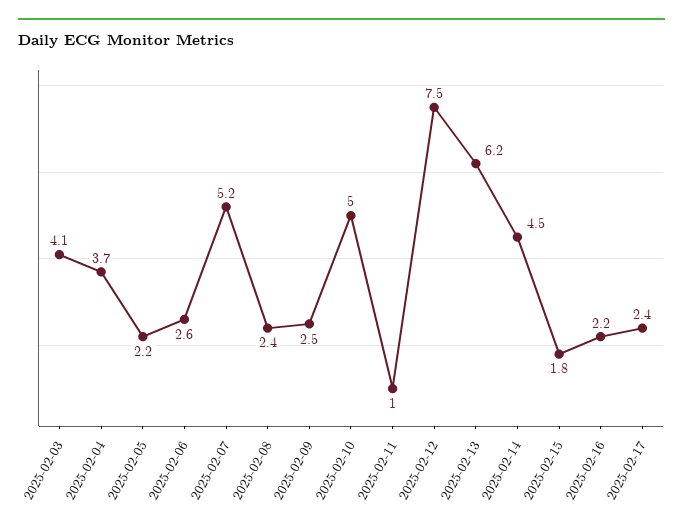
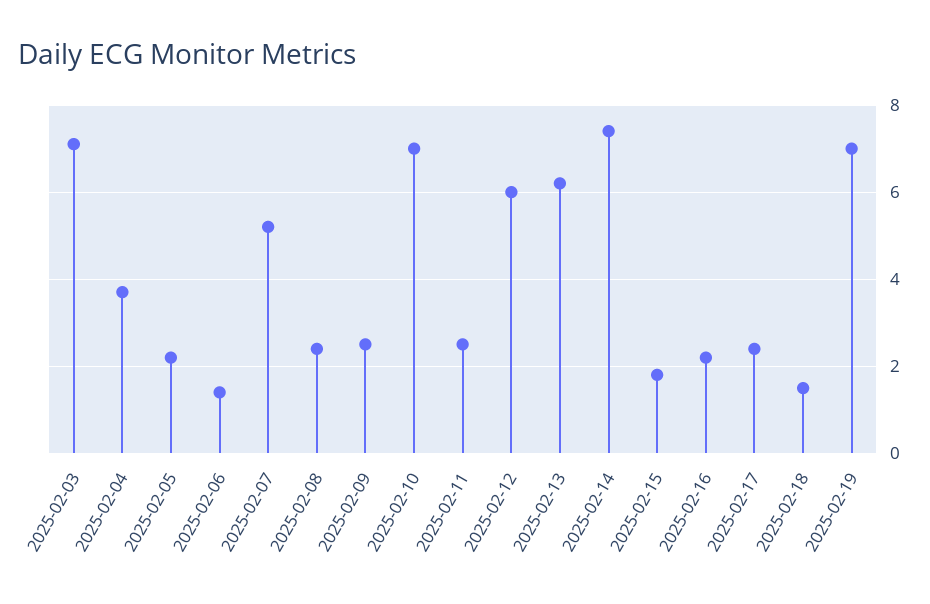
2025-02-03: 4.1 -> 7
2025-02-06: 2.6 -> 1.5
2025-02-10: 5 -> 7
2025-02-11: 1 -> 2.5
2025-02-12: 7.5 -> 6
2025-02-14: 4.5 -> 7.5
2025-02-18: none -> 1.5
2025-02-19: none -> 7

